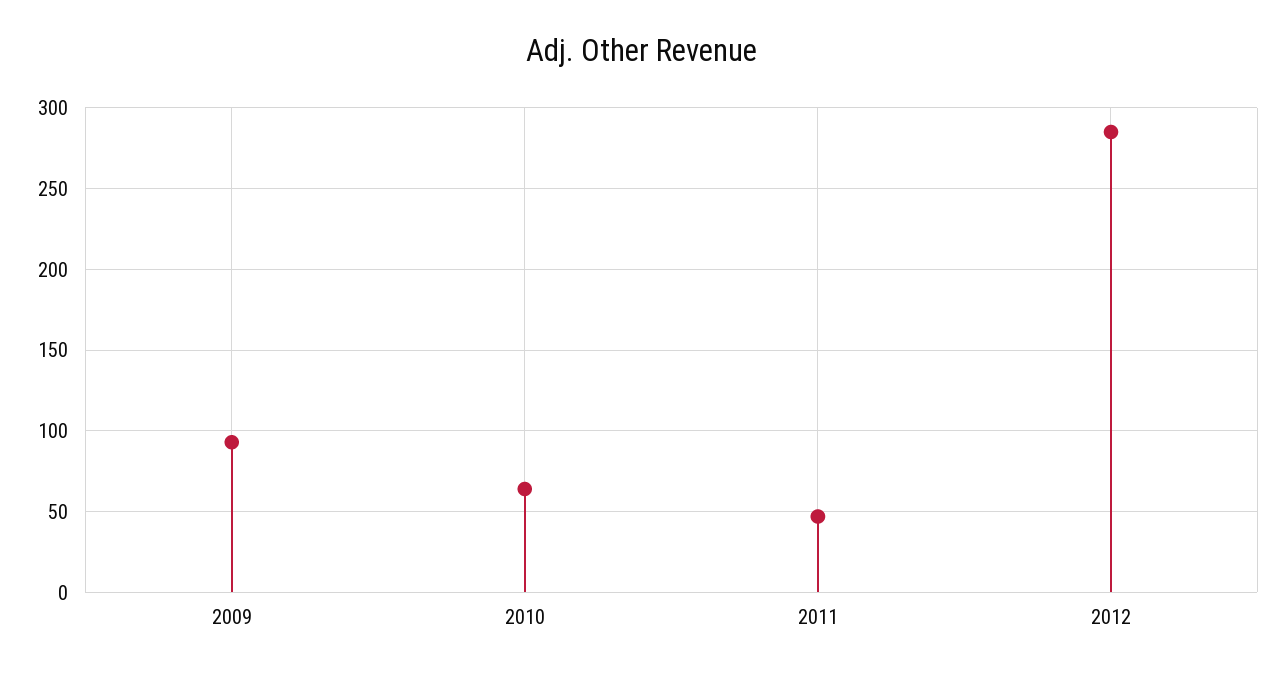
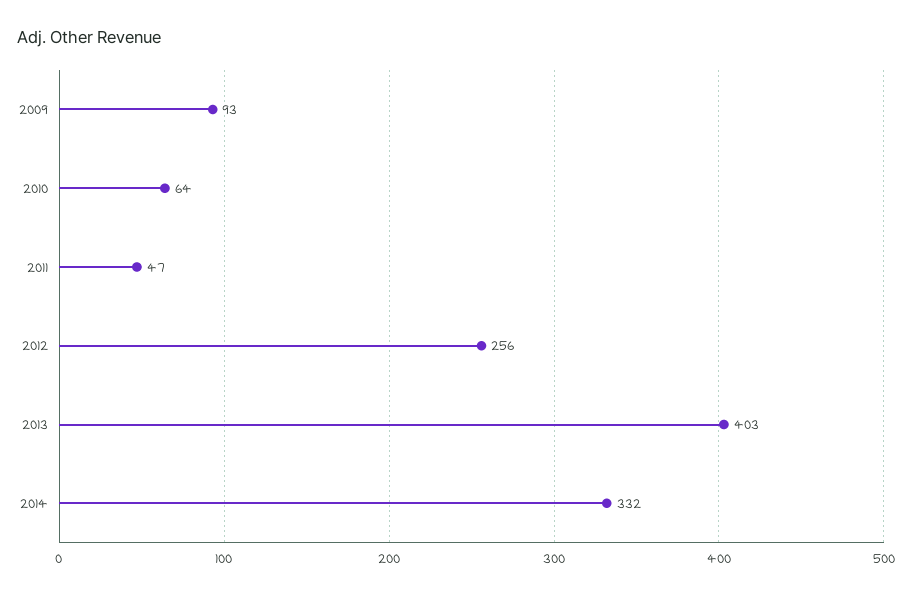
2012: 285 -> 256
2013: none -> 403
2014: none -> 332

